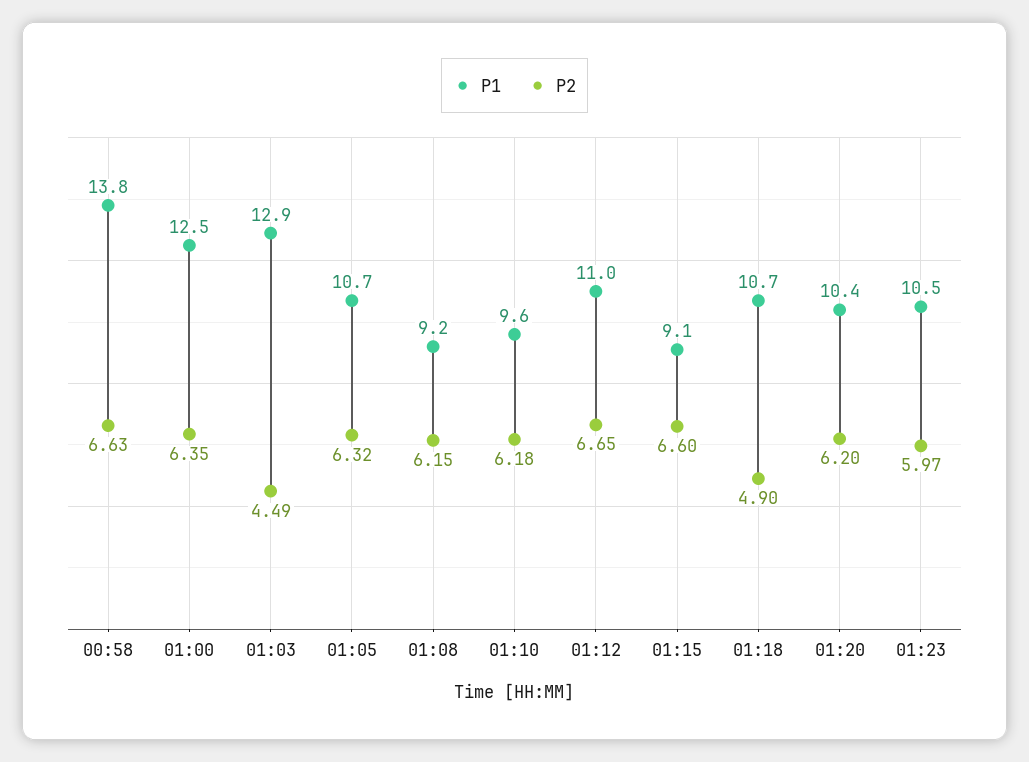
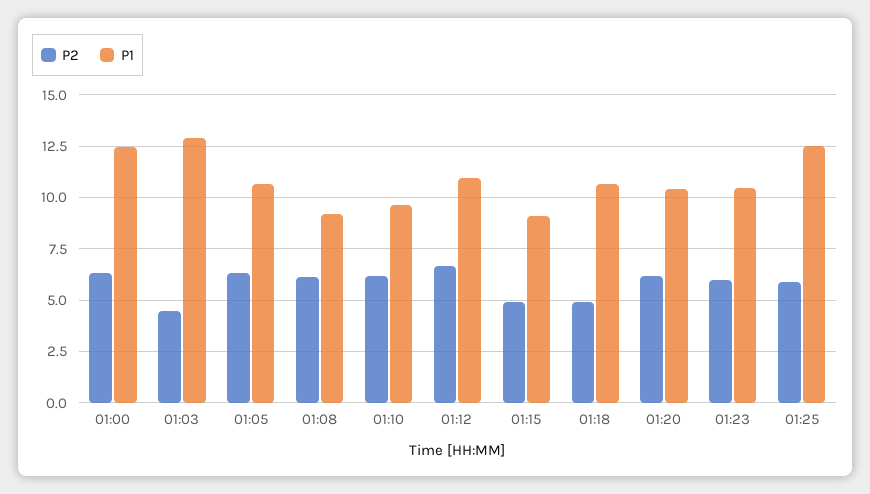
P1, 00:58: 13.8 -> none
P2, 00:58: 6.63 -> none
P2, 01:15: 6.6 -> 5
P2, 01:25: none -> 6
P1, 01:25: none -> 12.5

